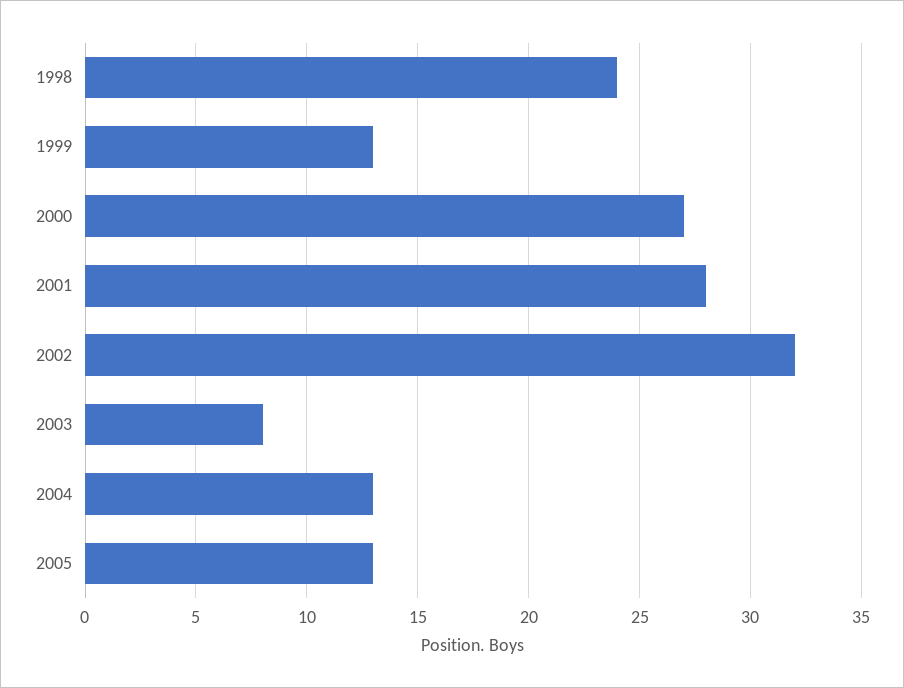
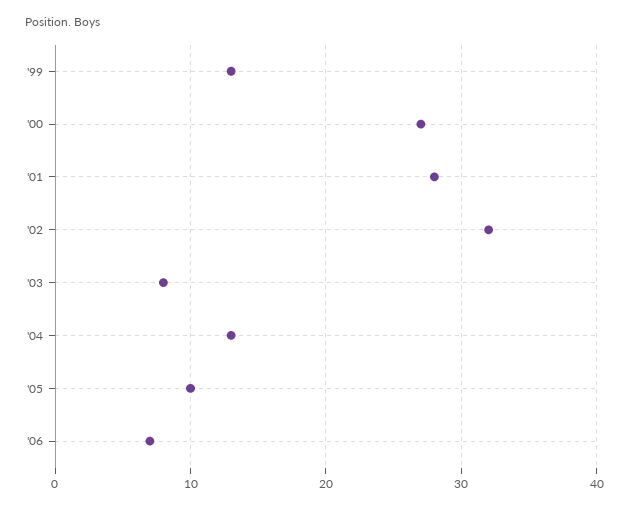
1998: 24 -> none
2005: 13 -> 10
'06: none -> 7

